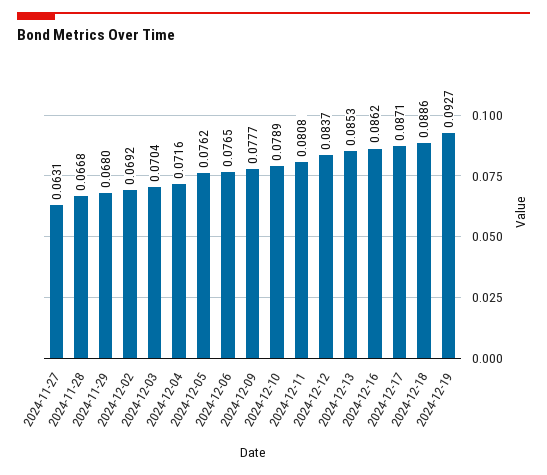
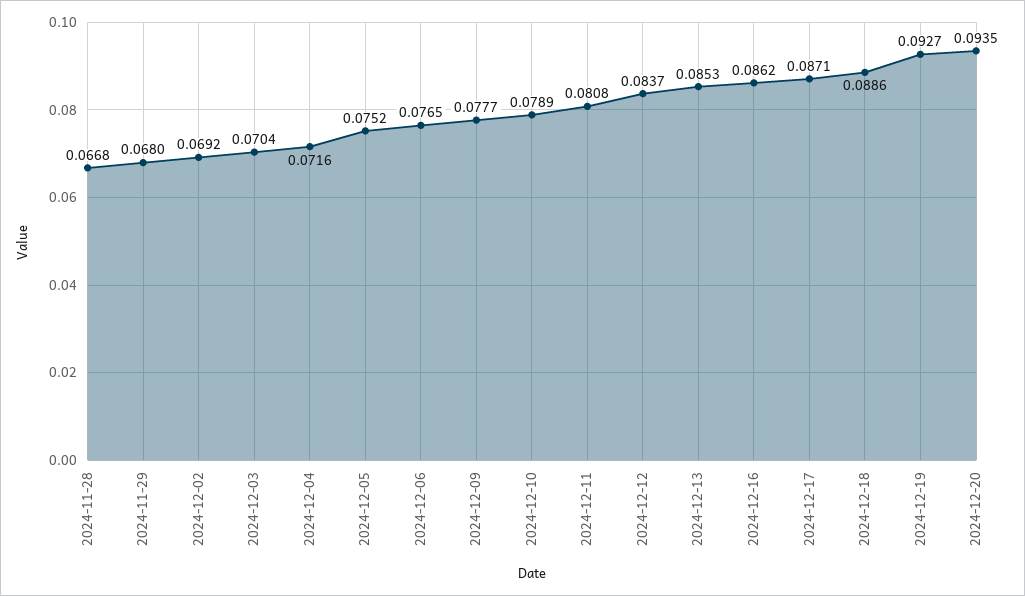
2024-11-27: 0.0631 -> none
2024-12-05: 0.0762 -> 0.0752
2024-12-20: none -> 0.0935

